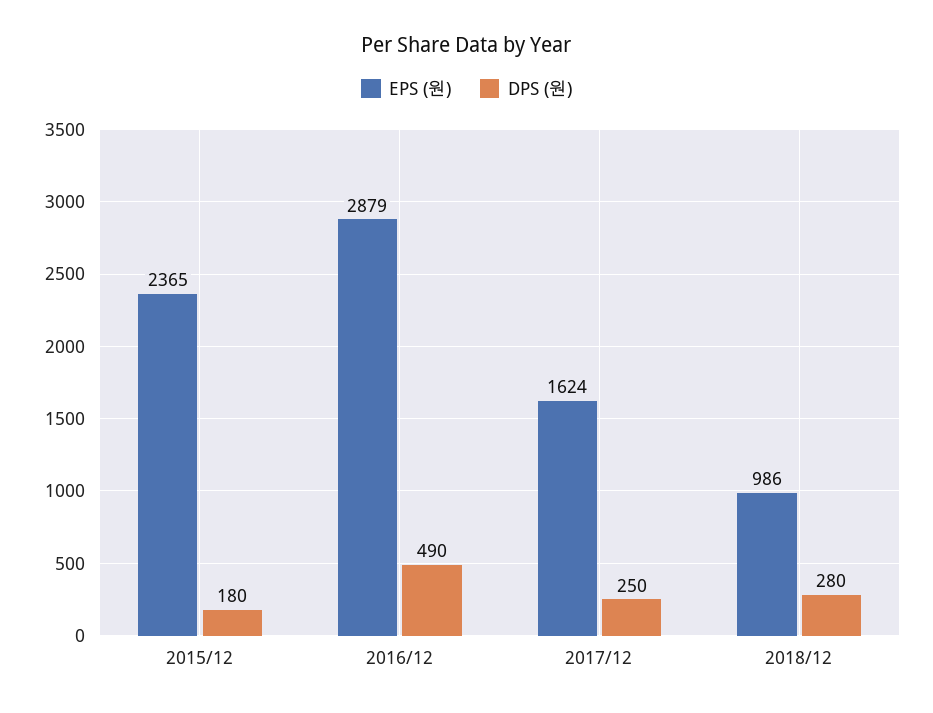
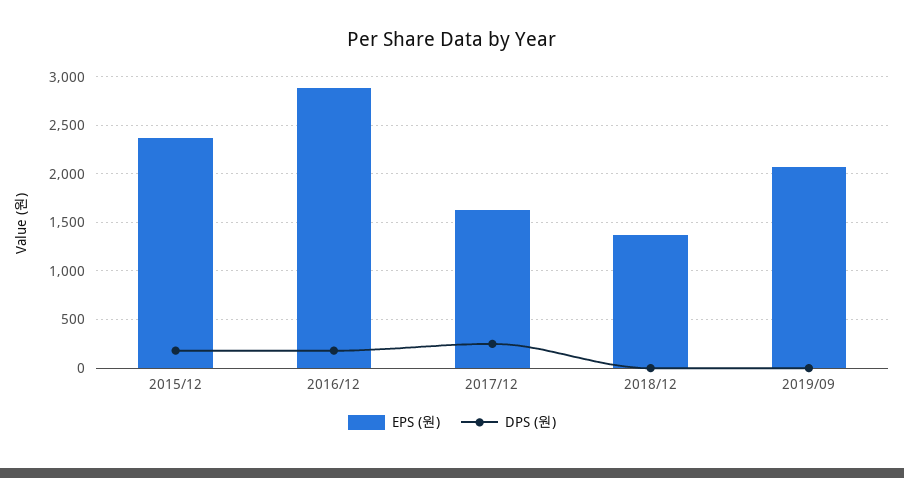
DPS (원), 2016/12: 490 -> 200
EPS (원), 2018/12: 986 -> 1400
DPS (원), 2018/12: 280 -> 0
EPS (원), 2019/09: none -> 2100
DPS (원), 2019/09: none -> 0

